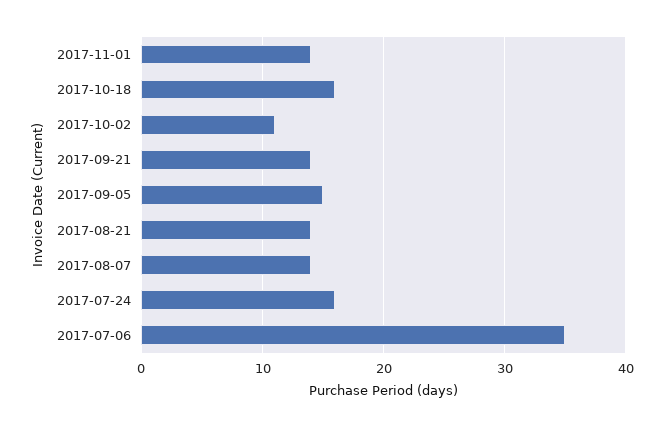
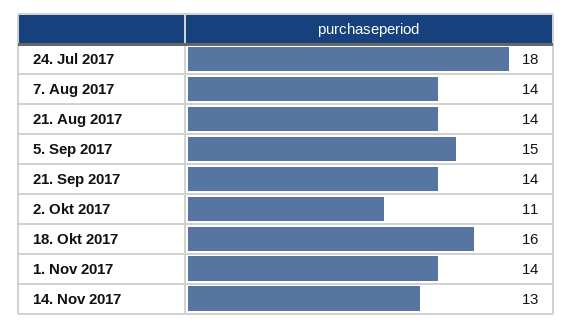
2017-07-24: 16 -> 18
2017-07-06: 35 -> none
14. Nov 2017: none -> 13

